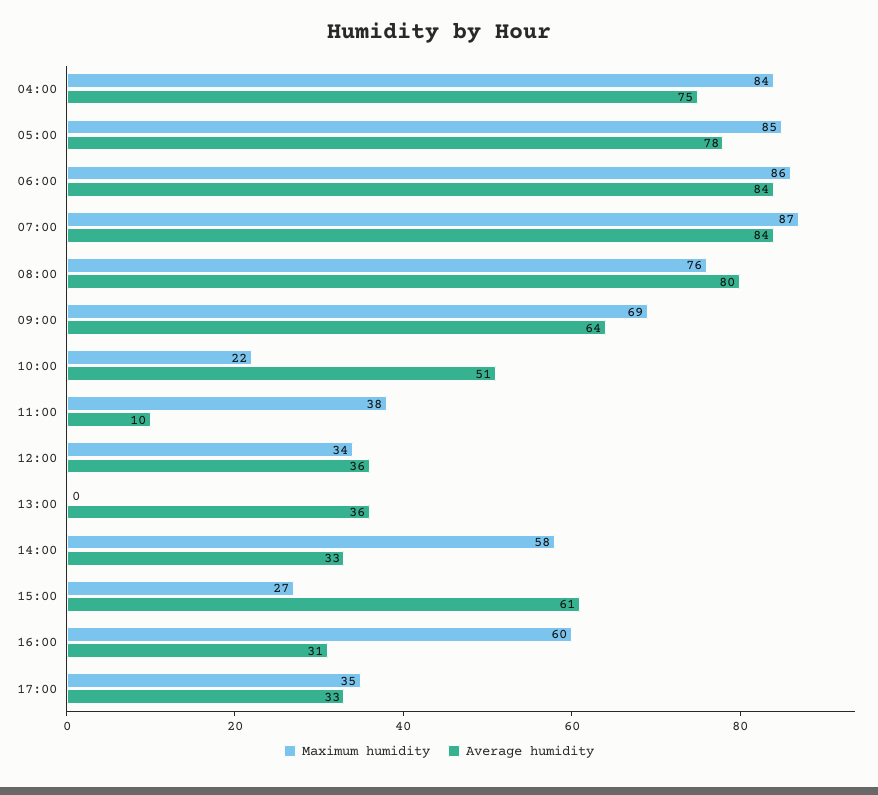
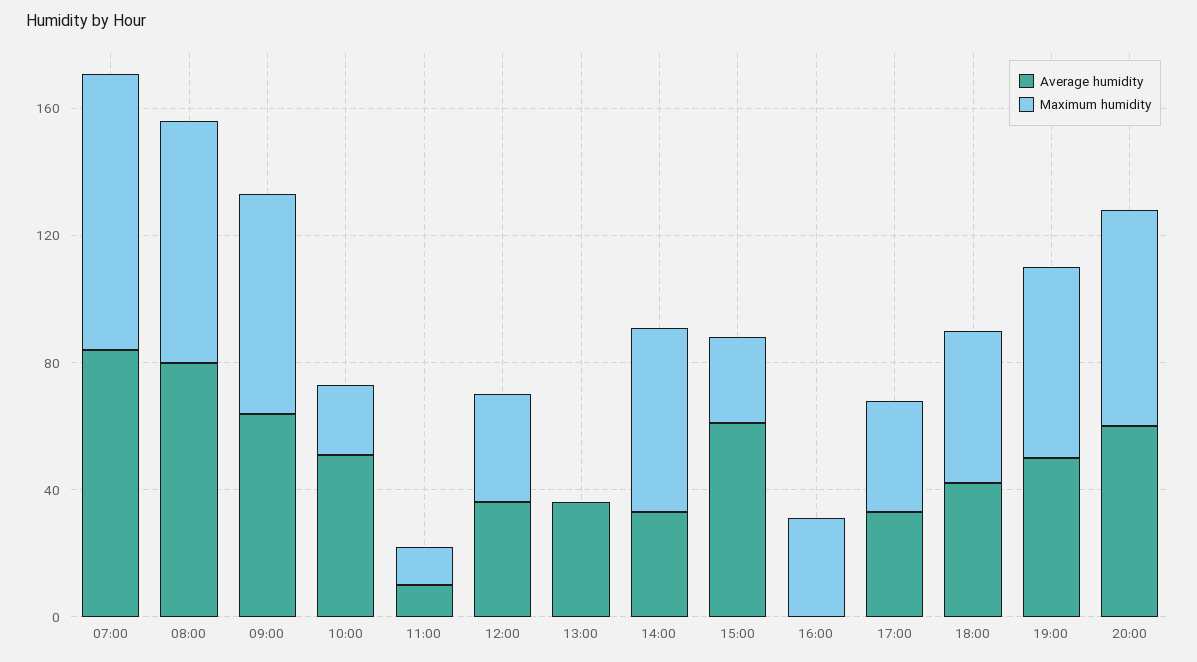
Maximum humidity, 04:00: 84 -> none
Average humidity, 04:00: 75 -> none
Maximum humidity, 05:00: 85 -> none
Average humidity, 05:00: 78 -> none
Maximum humidity, 06:00: 86 -> none
Average humidity, 06:00: 84 -> none
Maximum humidity, 11:00: 38 -> 10
Maximum humidity, 16:00: 60 -> 30
Average humidity, 16:00: 31 -> 0
Average humidity, 18:00: none -> 40
Maximum humidity, 18:00: none -> 50
Average humidity, 19:00: none -> 50
Maximum humidity, 19:00: none -> 60
Average humidity, 20:00: none -> 60
Maximum humidity, 20:00: none -> 70

